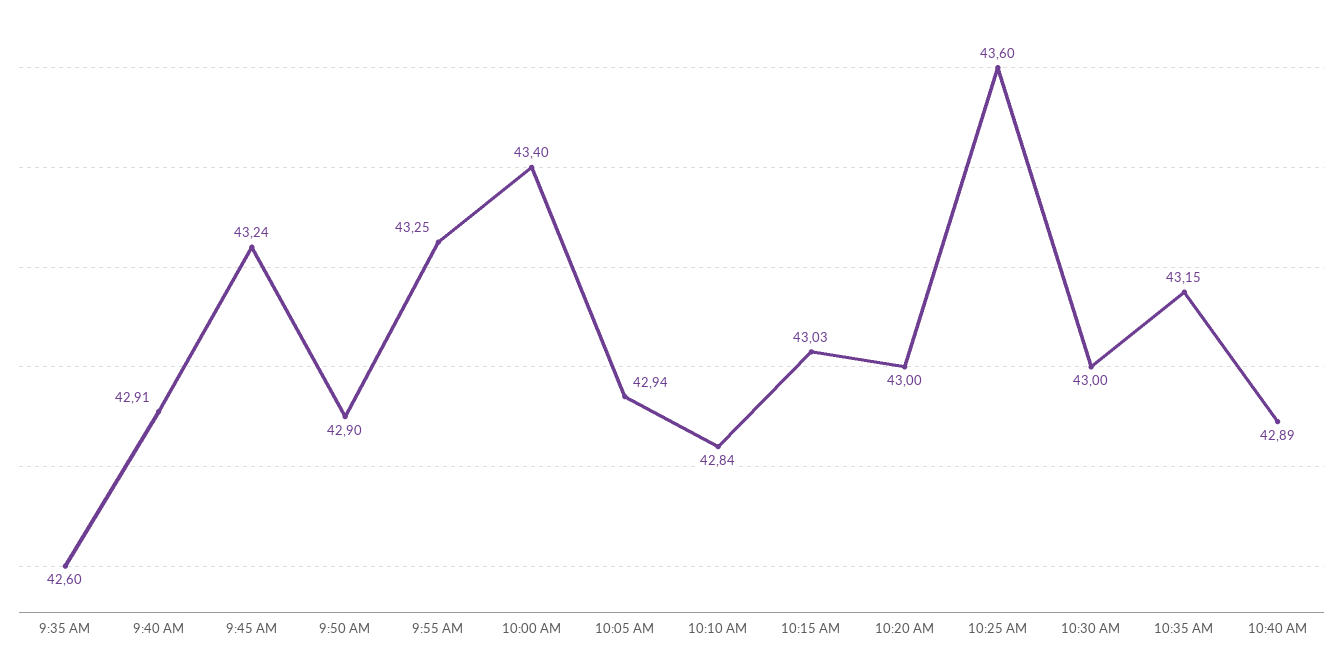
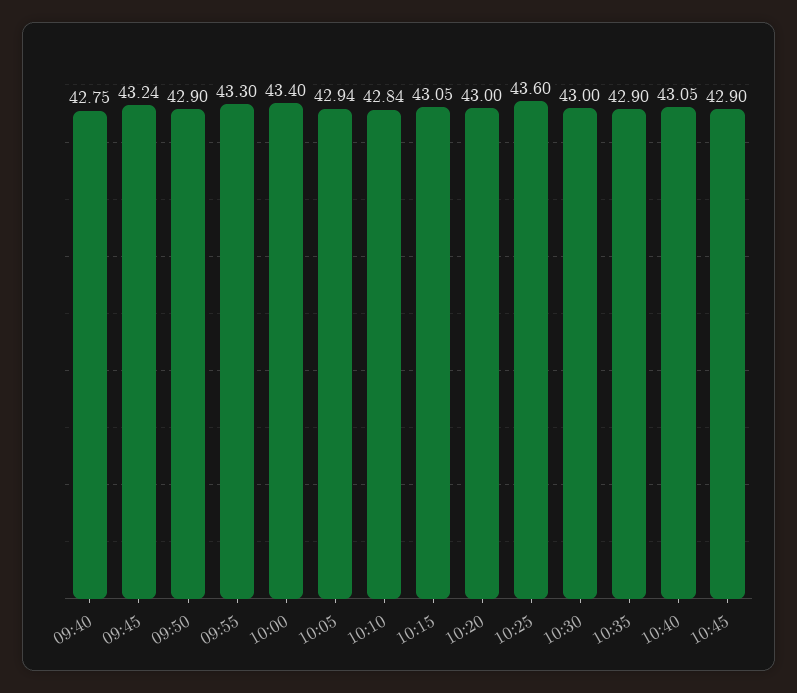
9:35 AM: 42.6 -> none
9:40 AM: 42.91 -> 42.75
9:55 AM: 43.25 -> 43.3
10:15 AM: 43.03 -> 43.05
10:35 AM: 43.15 -> 42.9
10:40 AM: 42.89 -> 43.05
10:45: none -> 42.9

